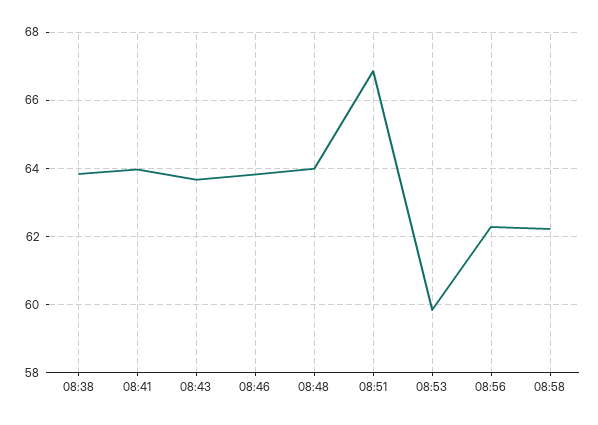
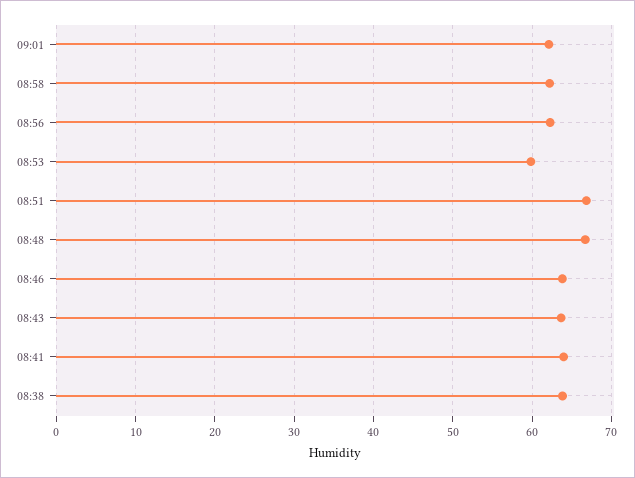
08:48: 64 -> 67
09:01: none -> 62

